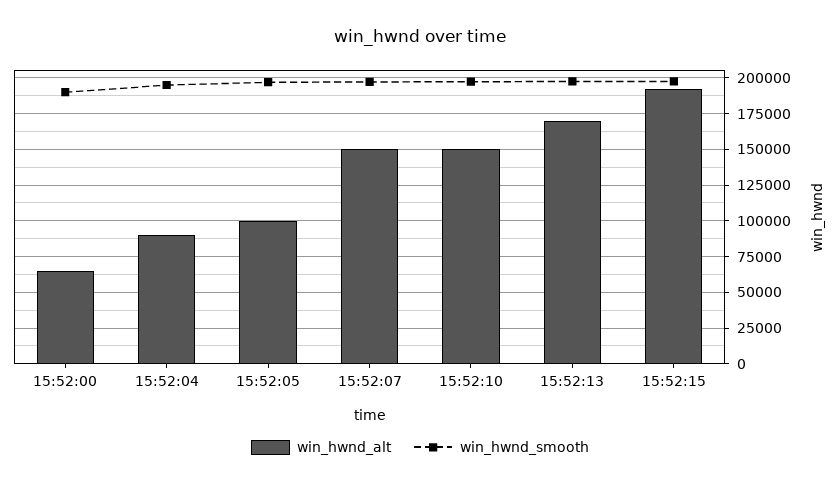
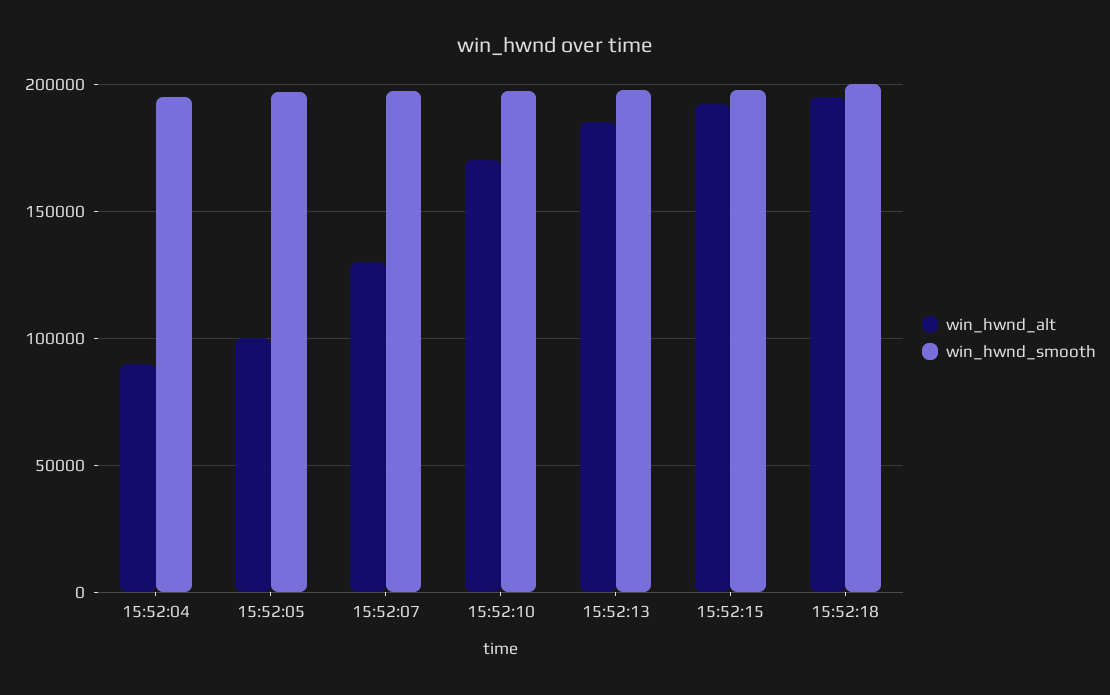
win_hwnd_alt, 15:52:00: 65000 -> none
win_hwnd_smooth, 15:52:00: 190000 -> none
win_hwnd_alt, 15:52:07: 150000 -> 130000
win_hwnd_alt, 15:52:10: 150000 -> 170000
win_hwnd_alt, 15:52:13: 170000 -> 185000
win_hwnd_alt, 15:52:18: none -> 195000
win_hwnd_smooth, 15:52:18: none -> 200000

